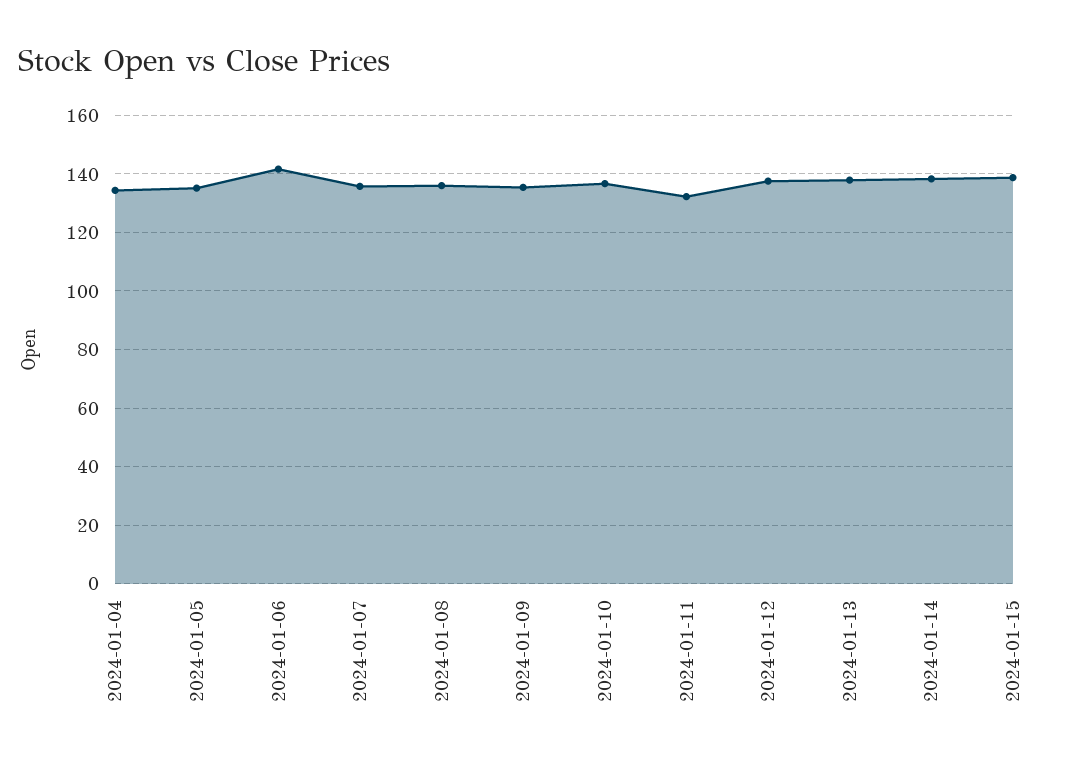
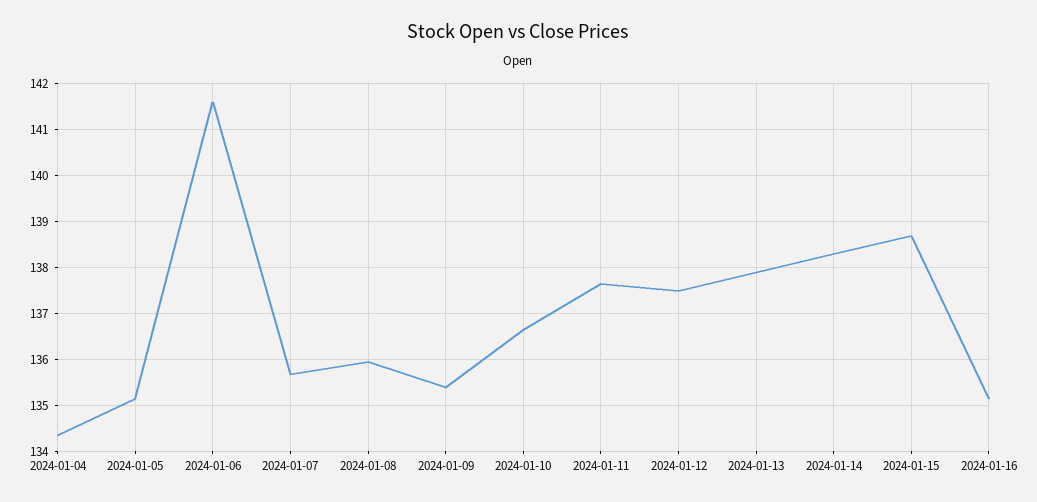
2024-01-11: 132.5 -> 137.6
2024-01-16: none -> 135.2

